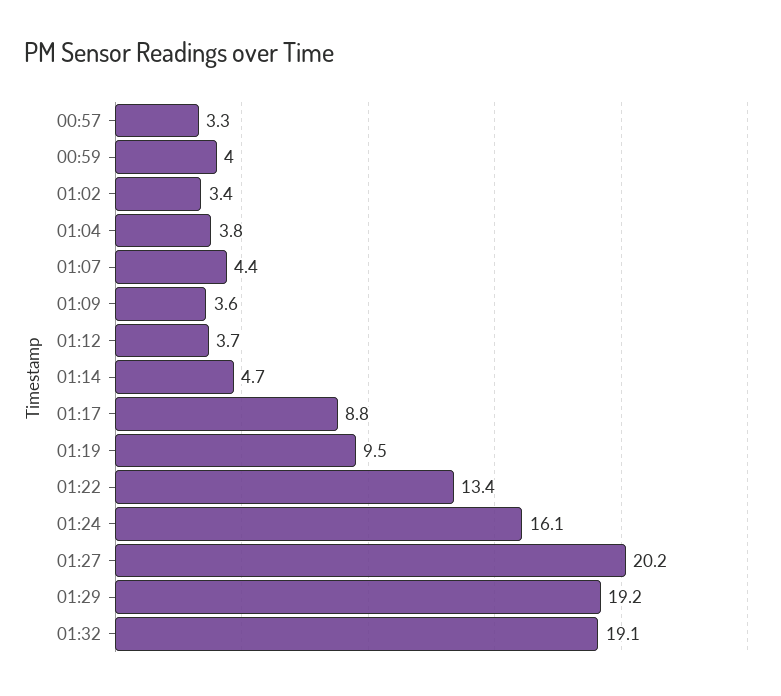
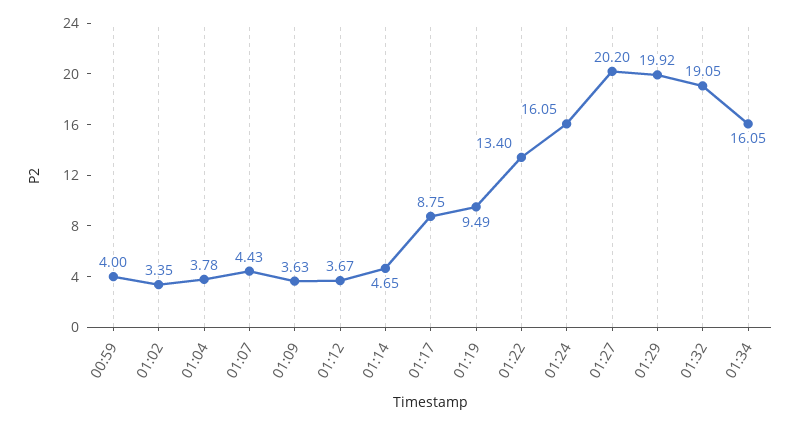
00:57: 3.3 -> none
01:29: 19.2 -> 19.92
01:34: none -> 16.05

